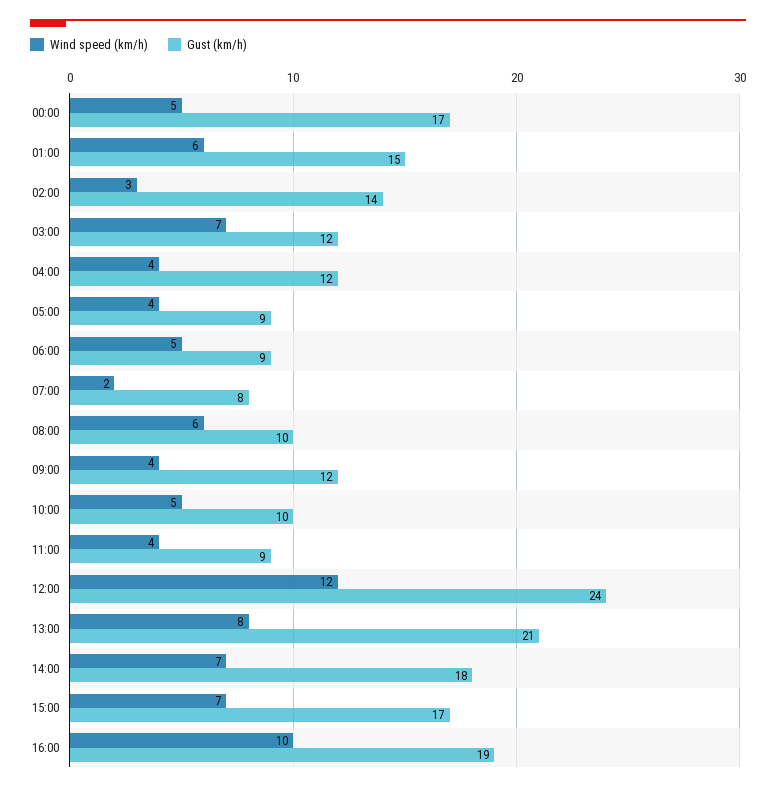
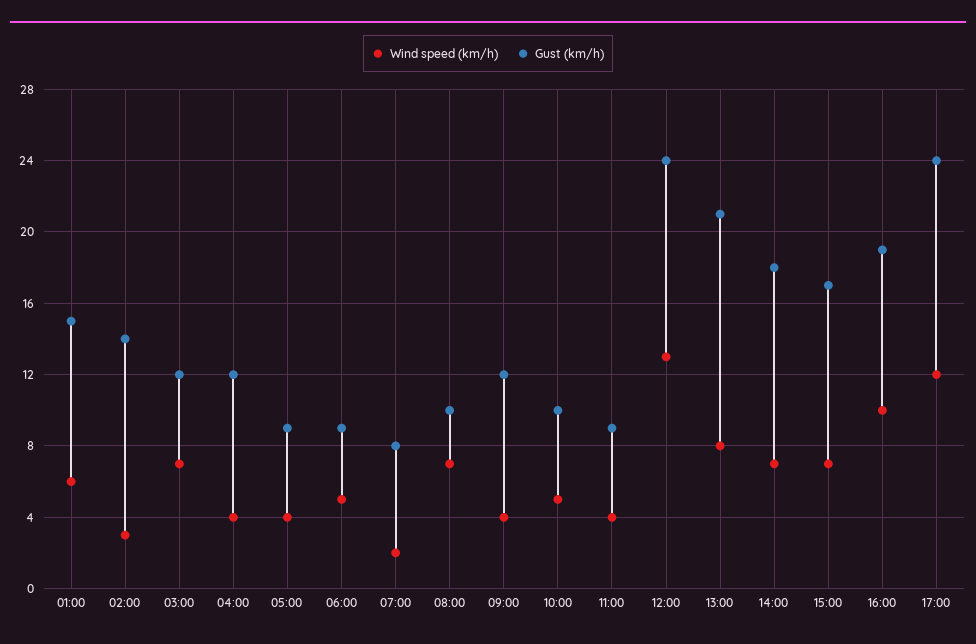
Wind speed (km/h), 00:00: 5 -> none
Gust (km/h), 00:00: 17 -> none
Wind speed (km/h), 08:00: 6 -> 7
Wind speed (km/h), 12:00: 12 -> 13
Wind speed (km/h), 17:00: none -> 12
Gust (km/h), 17:00: none -> 24

